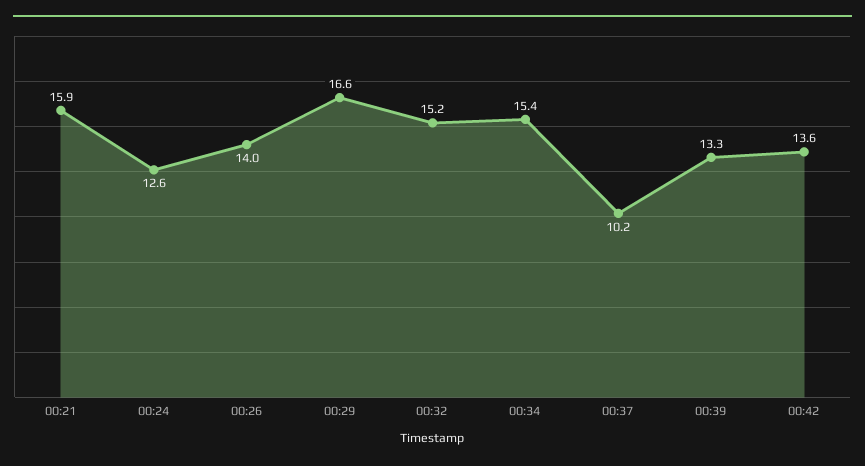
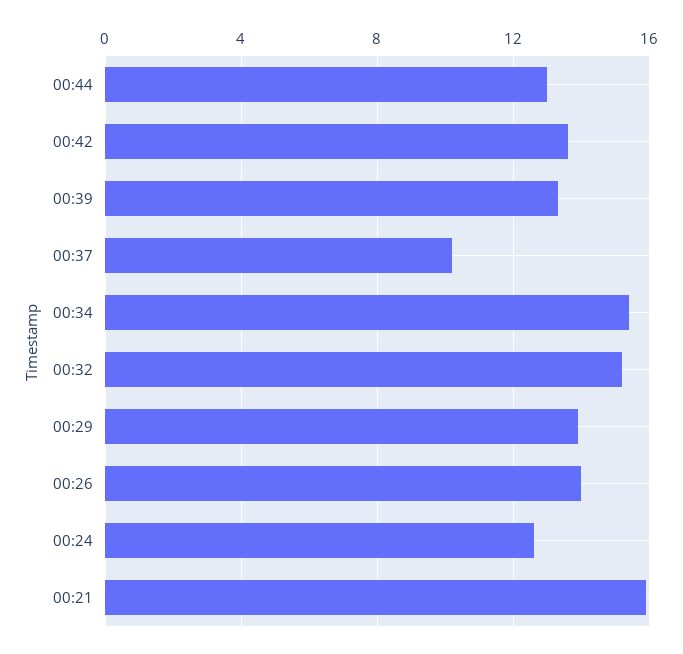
00:29: 16.6 -> 14
00:44: none -> 13

